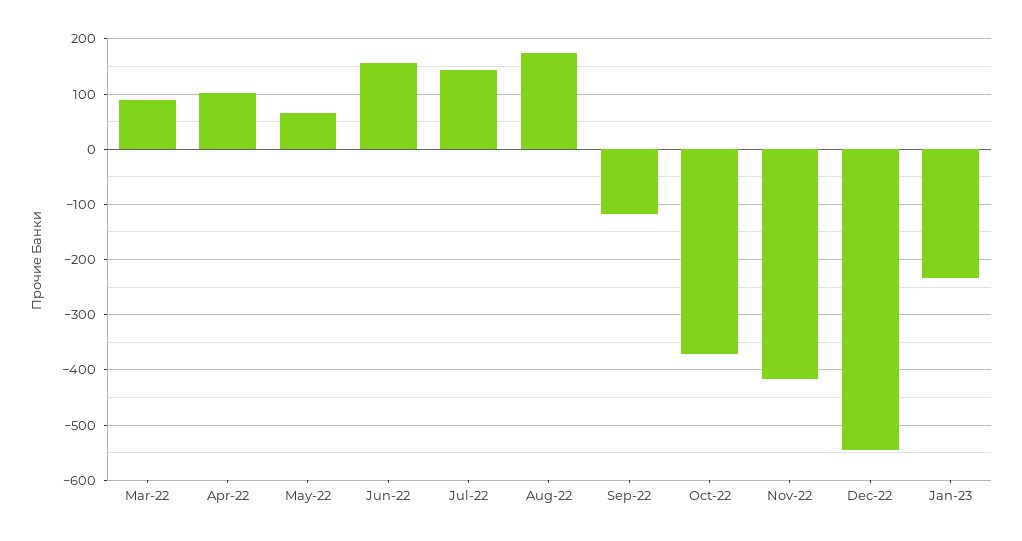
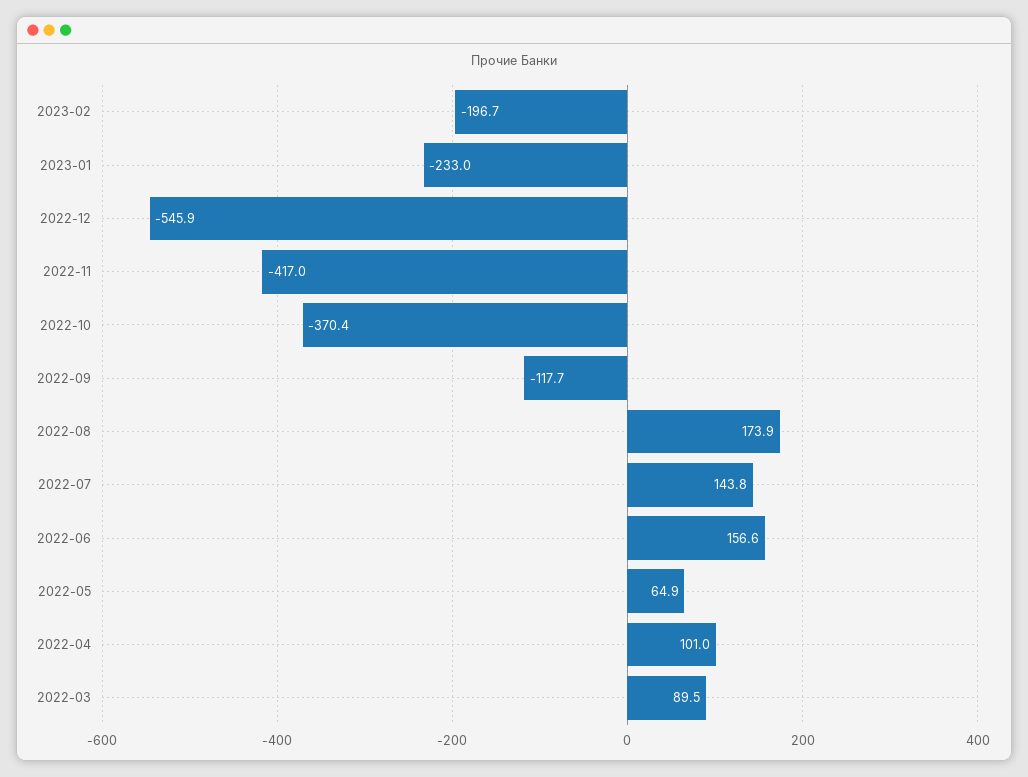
2023-02: none -> -196.7

